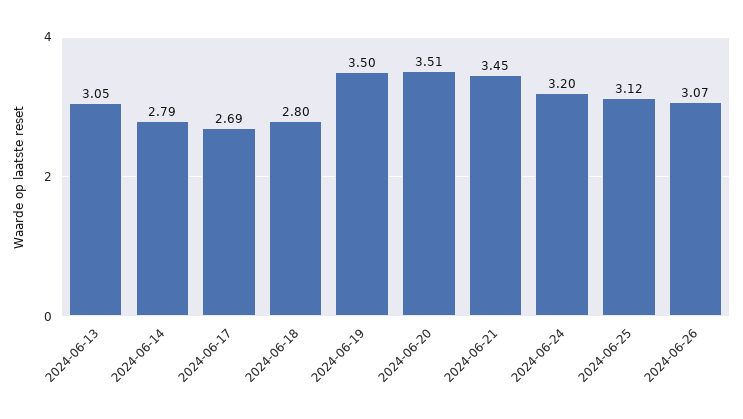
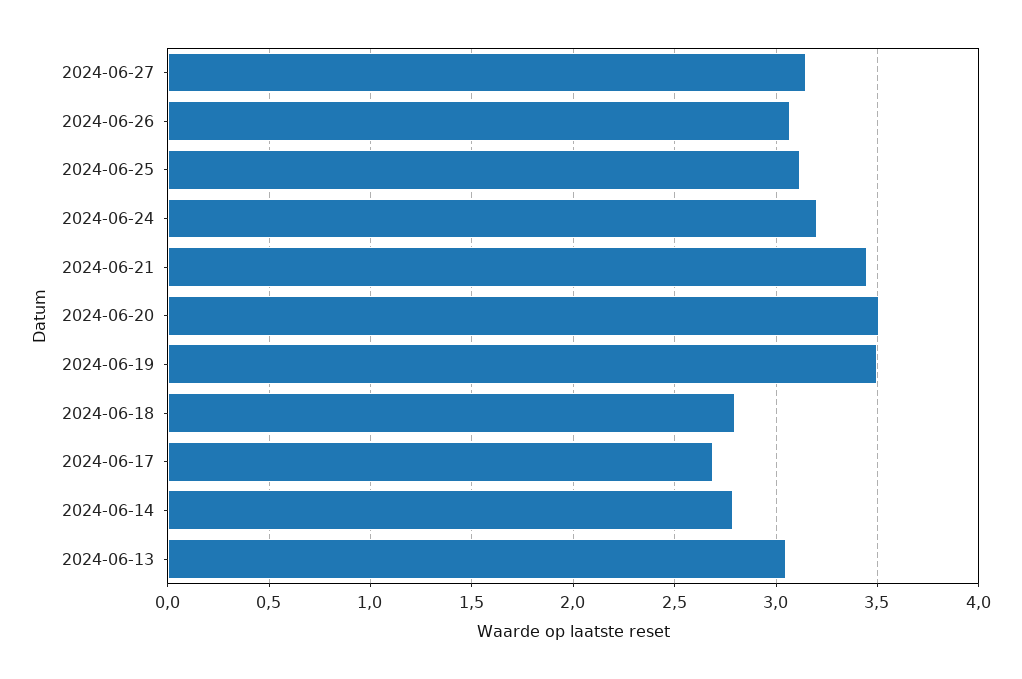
2024-06-27: none -> 3.15

